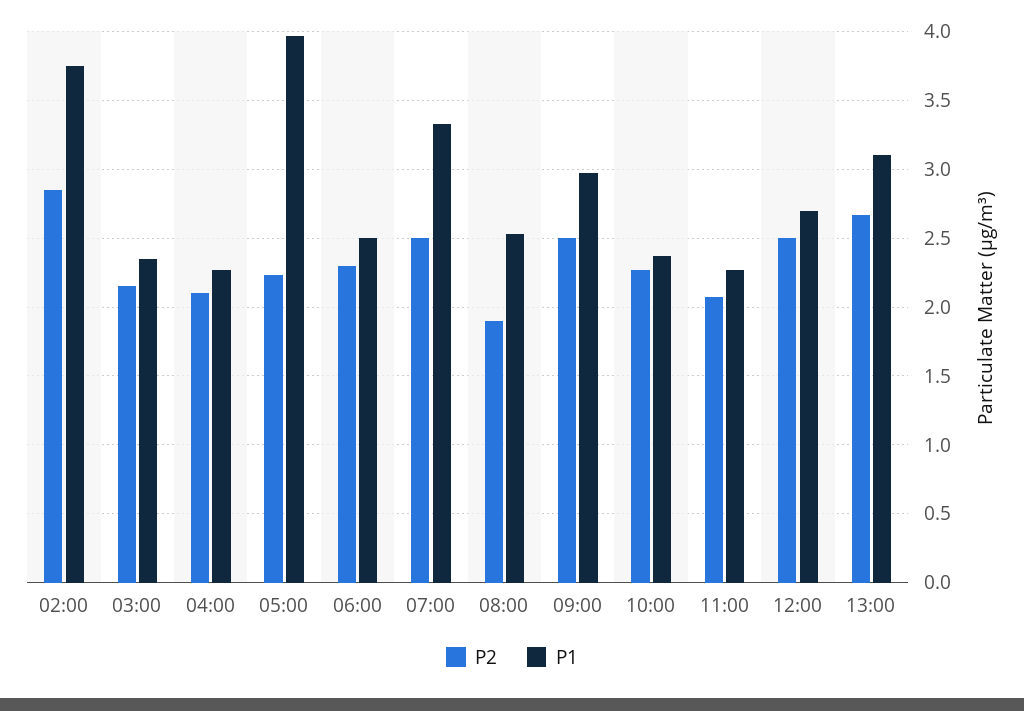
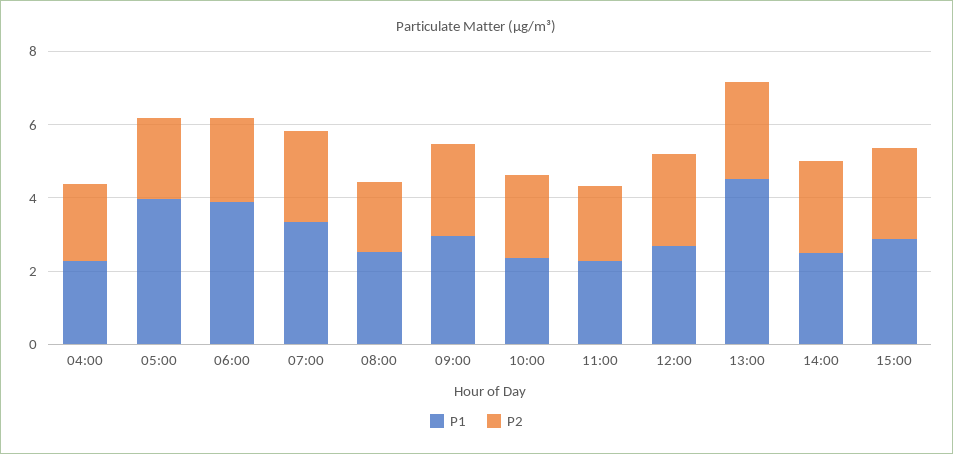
P2, 02:00: 2.85 -> none
P1, 02:00: 3.75 -> none
P2, 03:00: 2.15 -> none
P1, 03:00: 2.35 -> none
P1, 06:00: 2.5 -> 4
P1, 13:00: 3.1 -> 4.5
P1, 14:00: none -> 2.5
P2, 14:00: none -> 2.5
P1, 15:00: none -> 3
P2, 15:00: none -> 2.5

